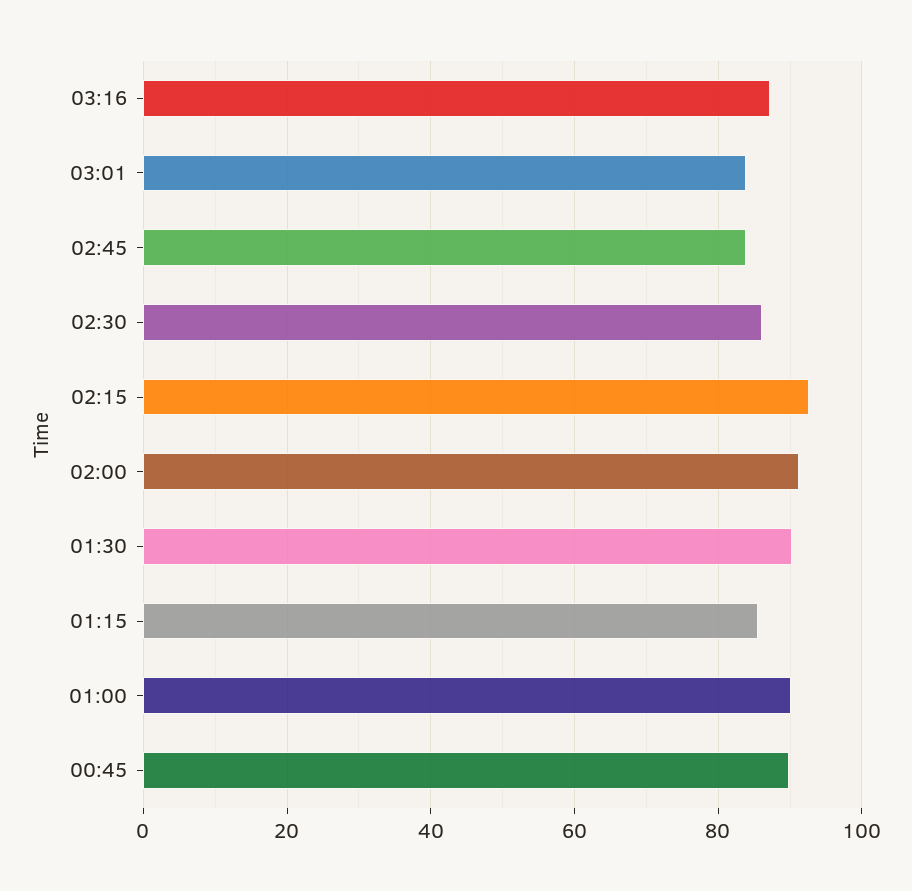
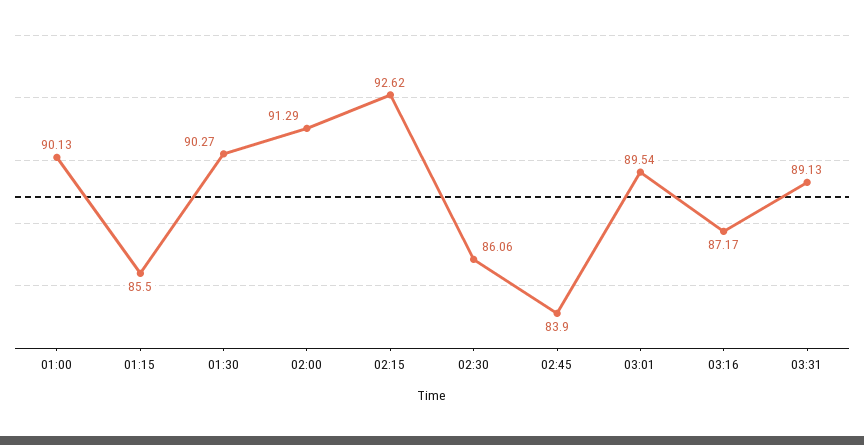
03:01: 84 -> 89.54
00:45: 90 -> none
03:31: none -> 89.13

